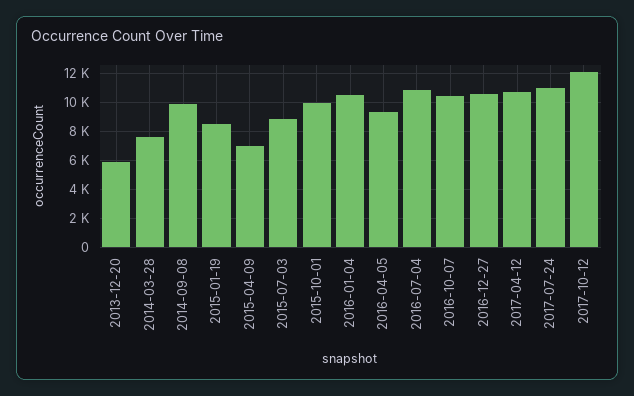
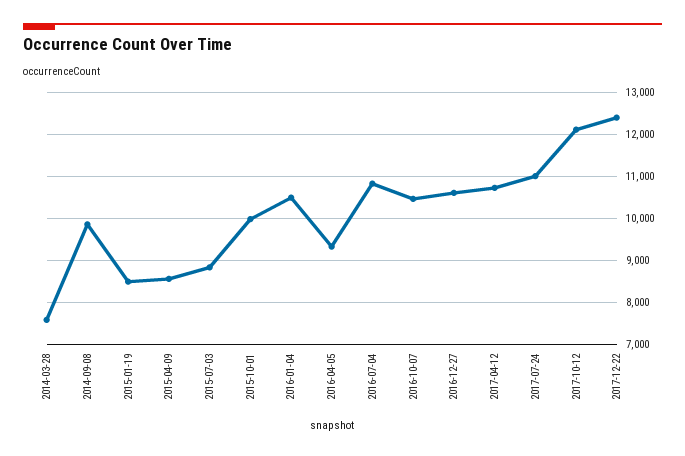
2013-12-20: 6000 -> none
2015-04-09: 7000 -> 8600
2017-12-22: none -> 12400

